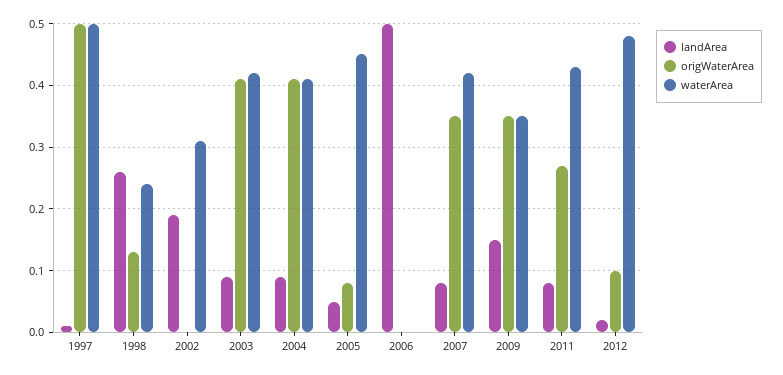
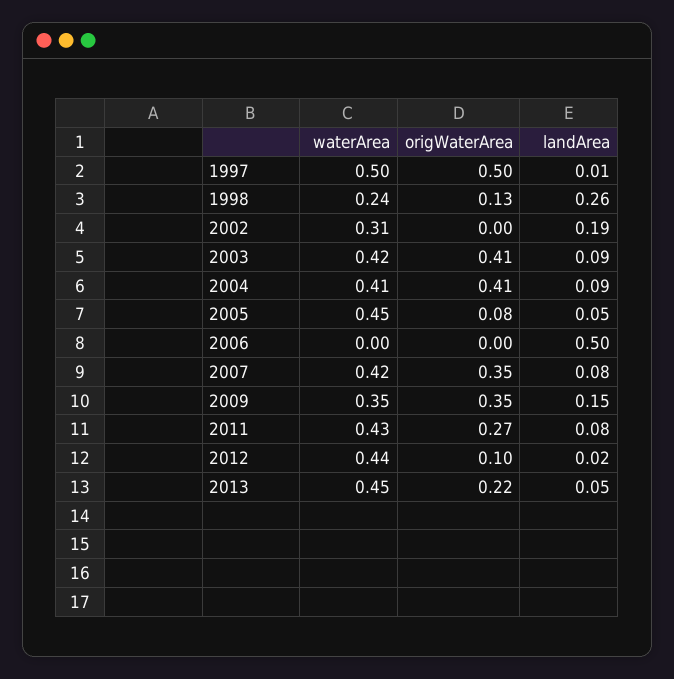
waterArea, 2012: 0.48 -> 0.44
waterArea, 2013: none -> 0.45
origWaterArea, 2013: none -> 0.22
landArea, 2013: none -> 0.05

